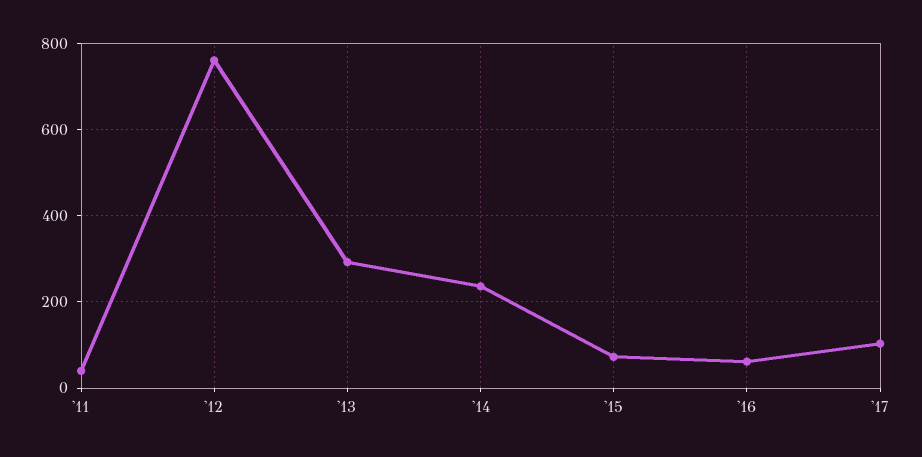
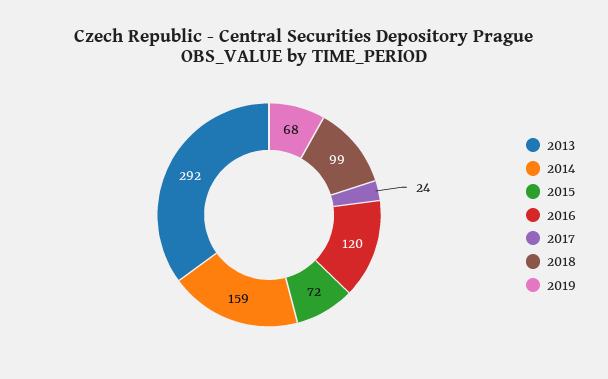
'11: 40 -> none
'12: 760 -> none
'14: 240 -> 159
'16: 60 -> 120
'17: 100 -> 24
2018: none -> 99
2019: none -> 68

